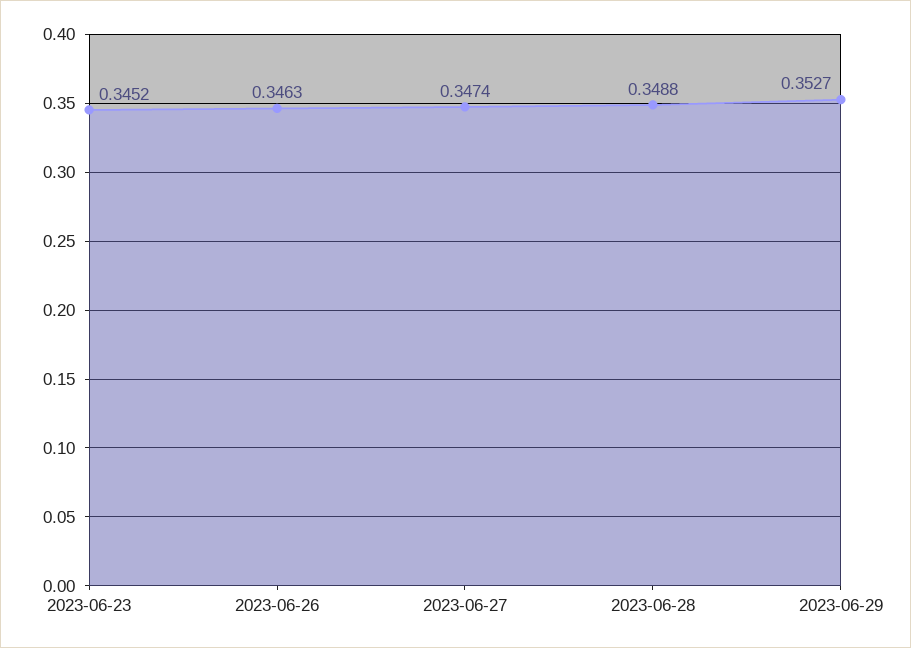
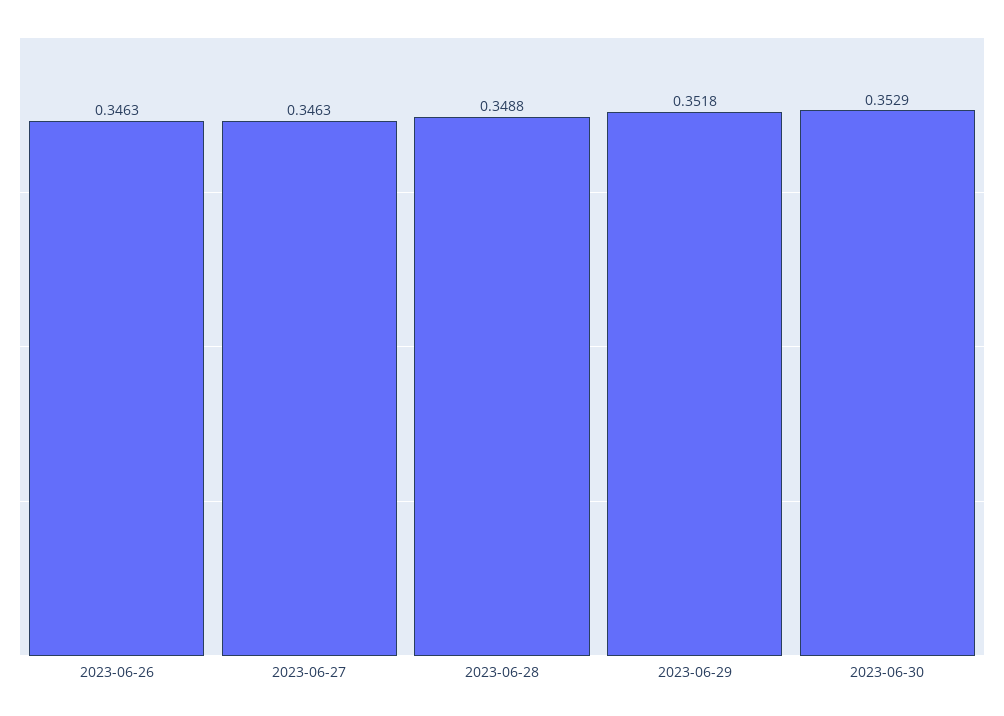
2023-06-23: 0.3452 -> none
2023-06-27: 0.3474 -> 0.3463
2023-06-29: 0.3527 -> 0.3518
2023-06-30: none -> 0.3529

